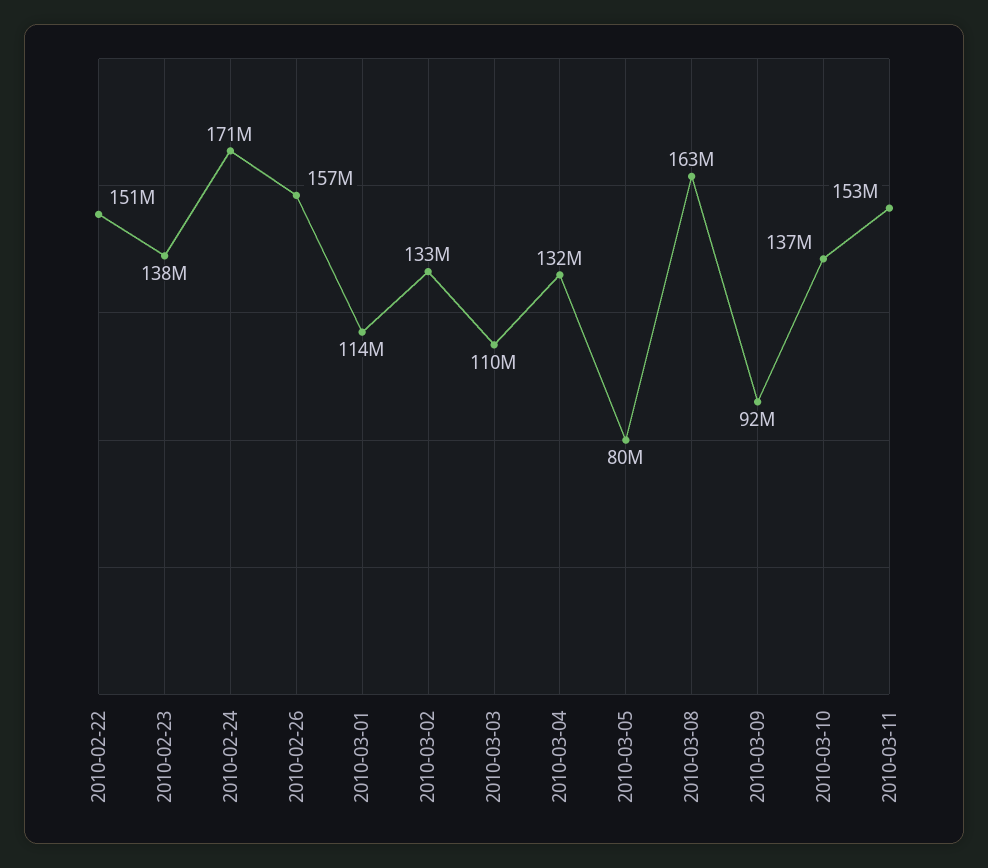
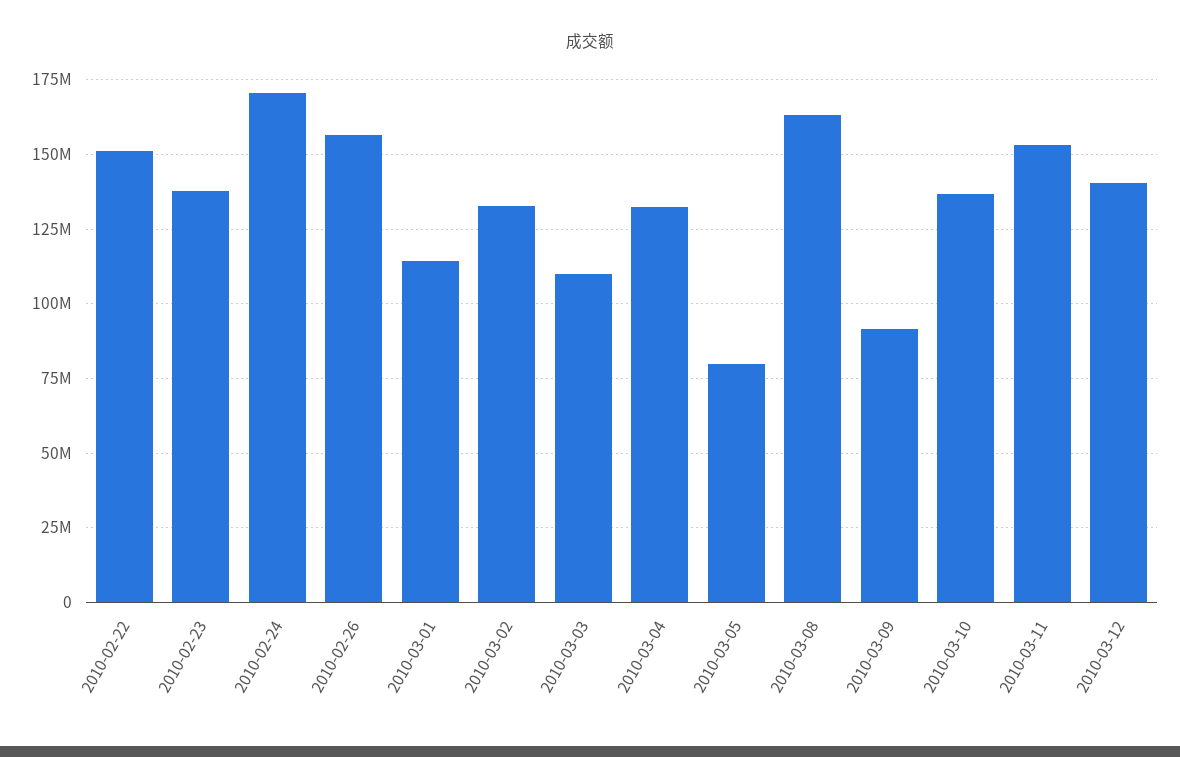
2010-03-12: none -> 140000000

